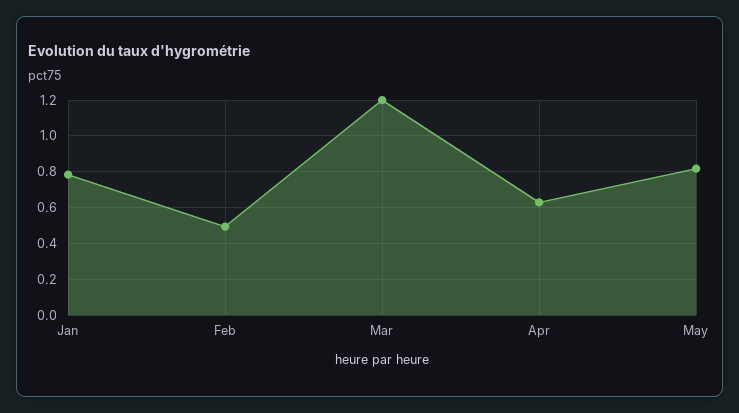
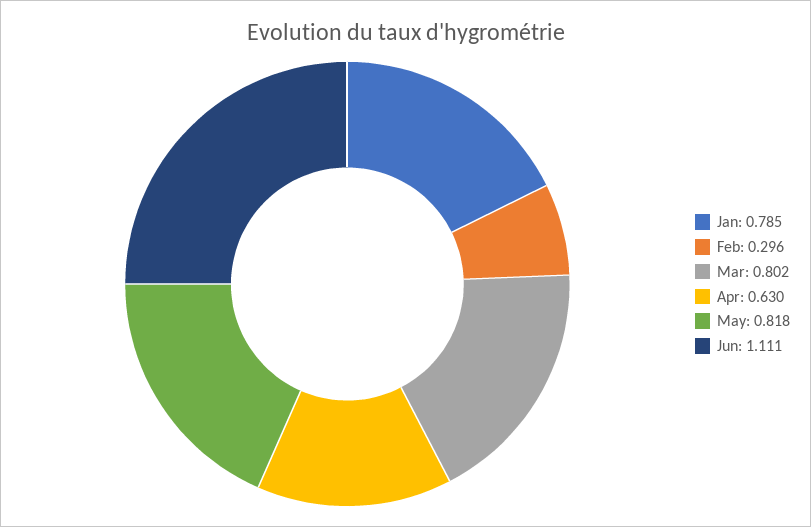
Feb: 0.5 -> 0.296
Mar: 1.2 -> 0.802
Jun: none -> 1.111

